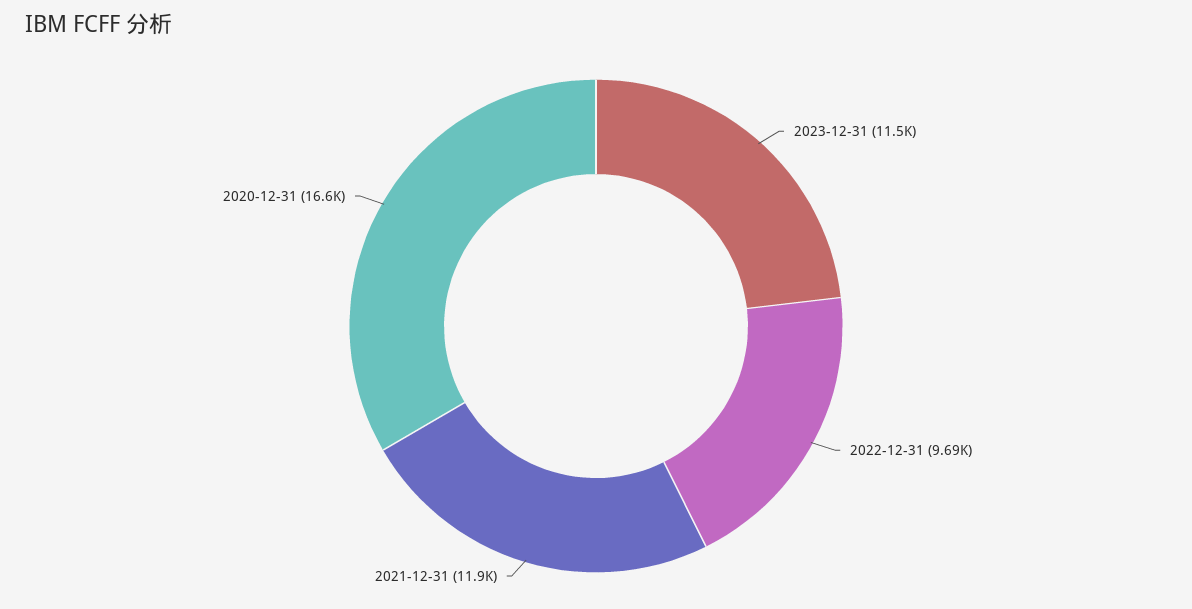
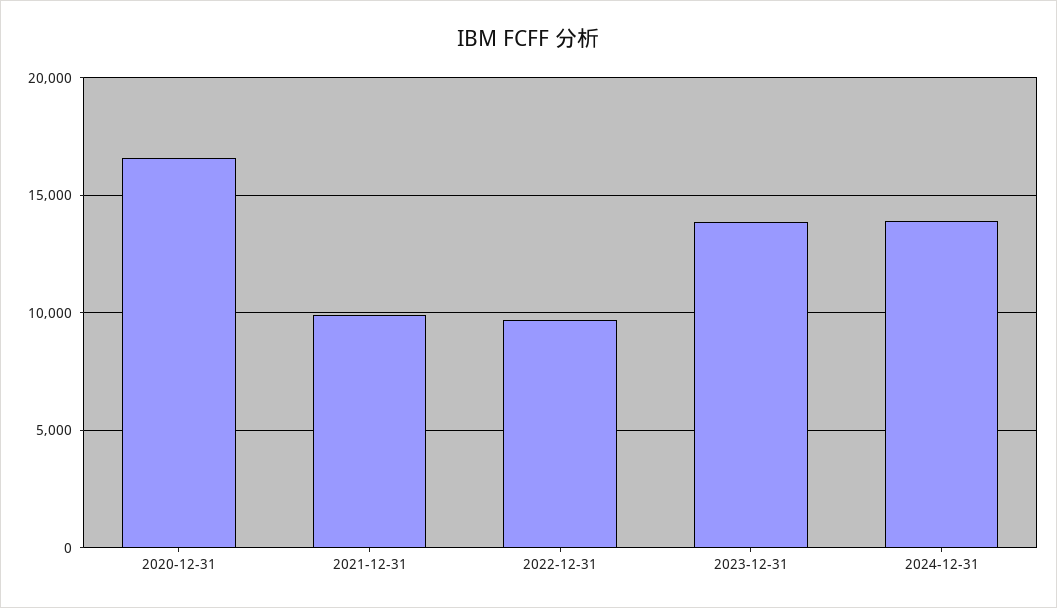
2023-12-31: 11500 -> 14000
2021-12-31: 11900 -> 10000
2024-12-31: none -> 14000

